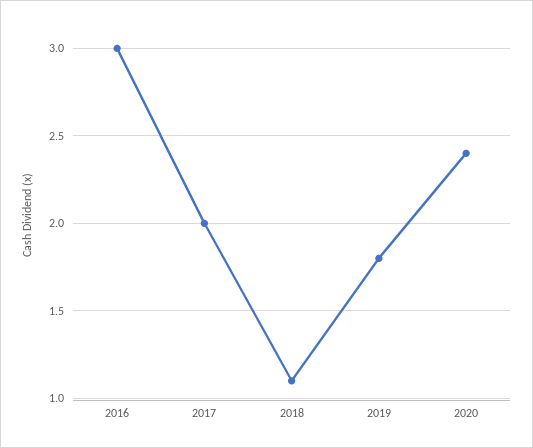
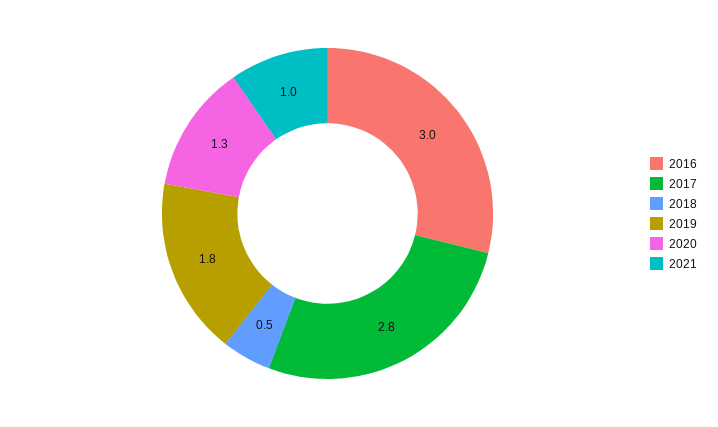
2017: 2 -> 2.8
2018: 1.1 -> 0.5
2020: 2.4 -> 1.3
2021: none -> 1

